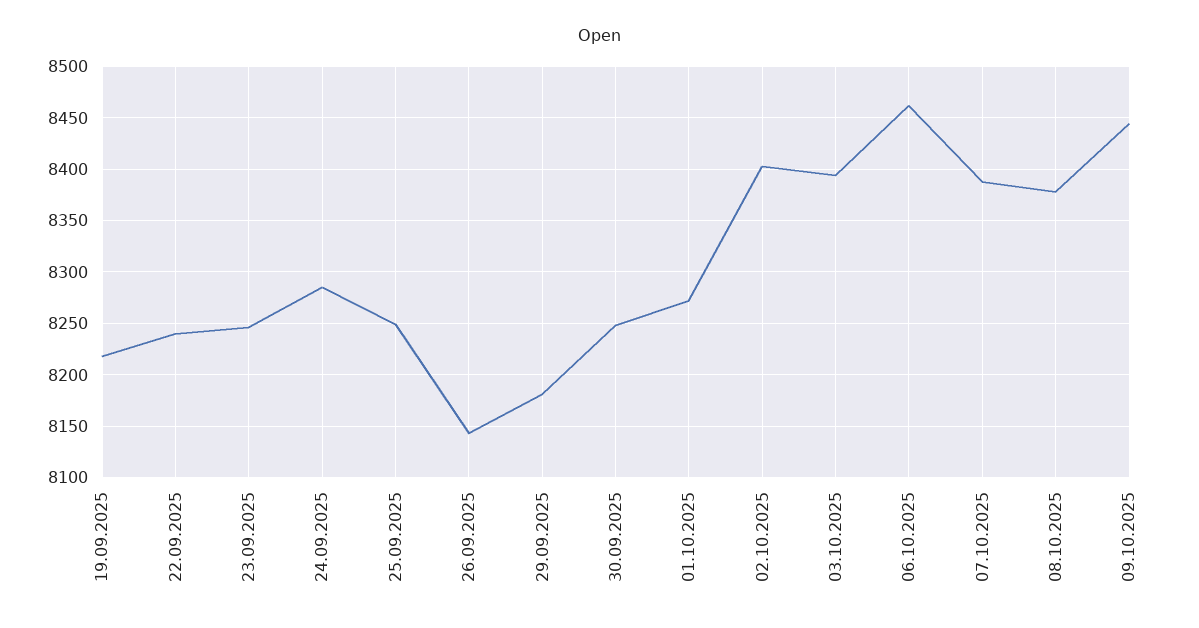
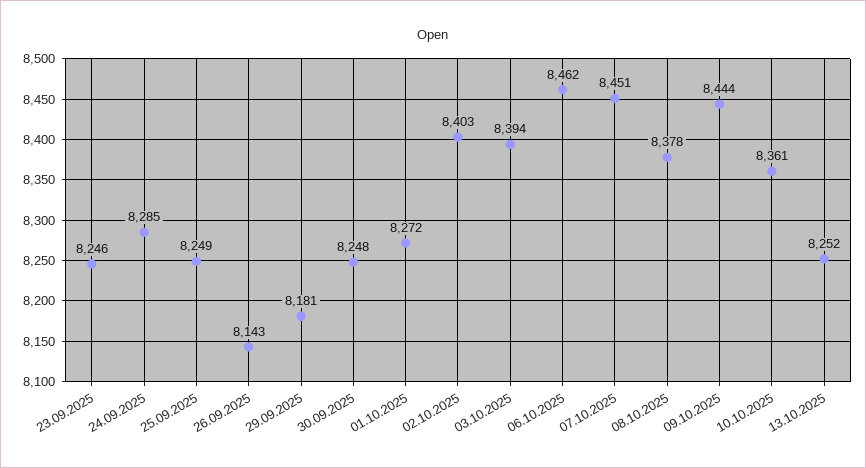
19.09.2025: 8220 -> none
22.09.2025: 8240 -> none
07.10.2025: 8390 -> 8451
10.10.2025: none -> 8361
13.10.2025: none -> 8252

